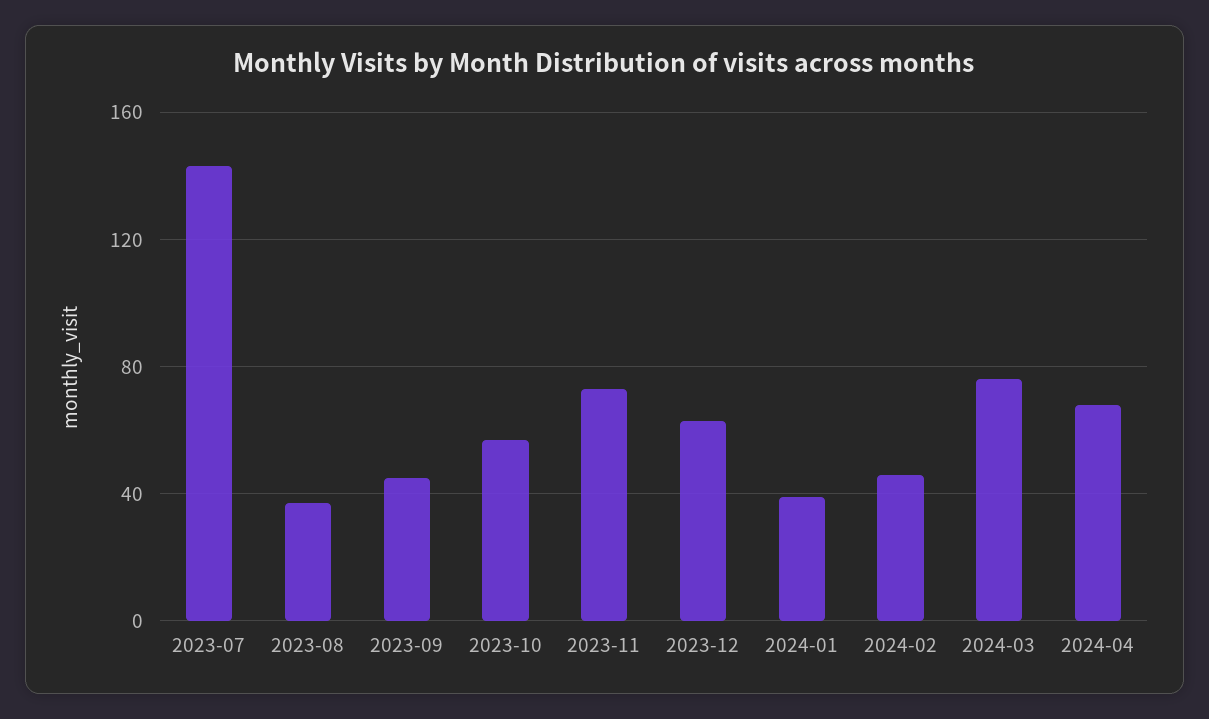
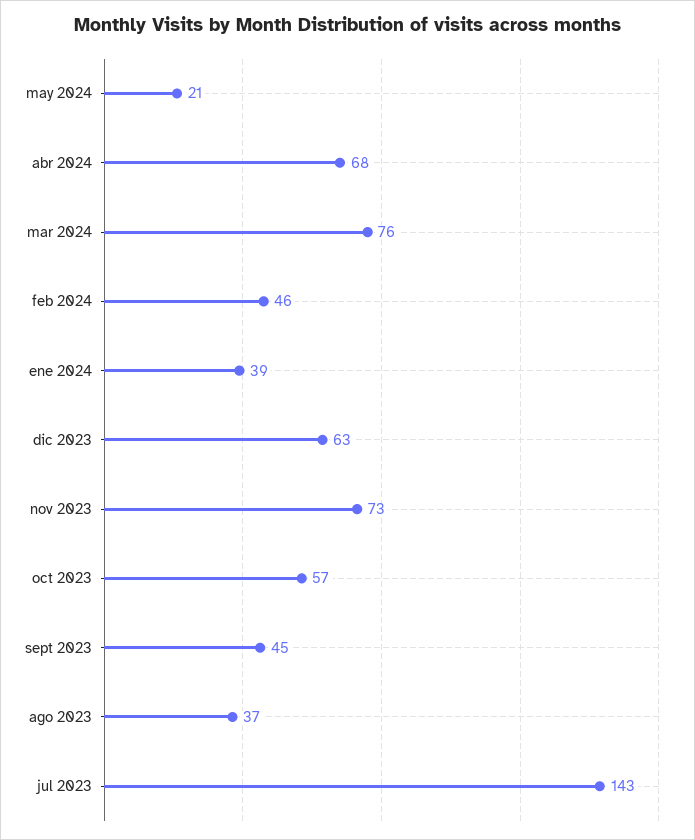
may 2024: none -> 21

